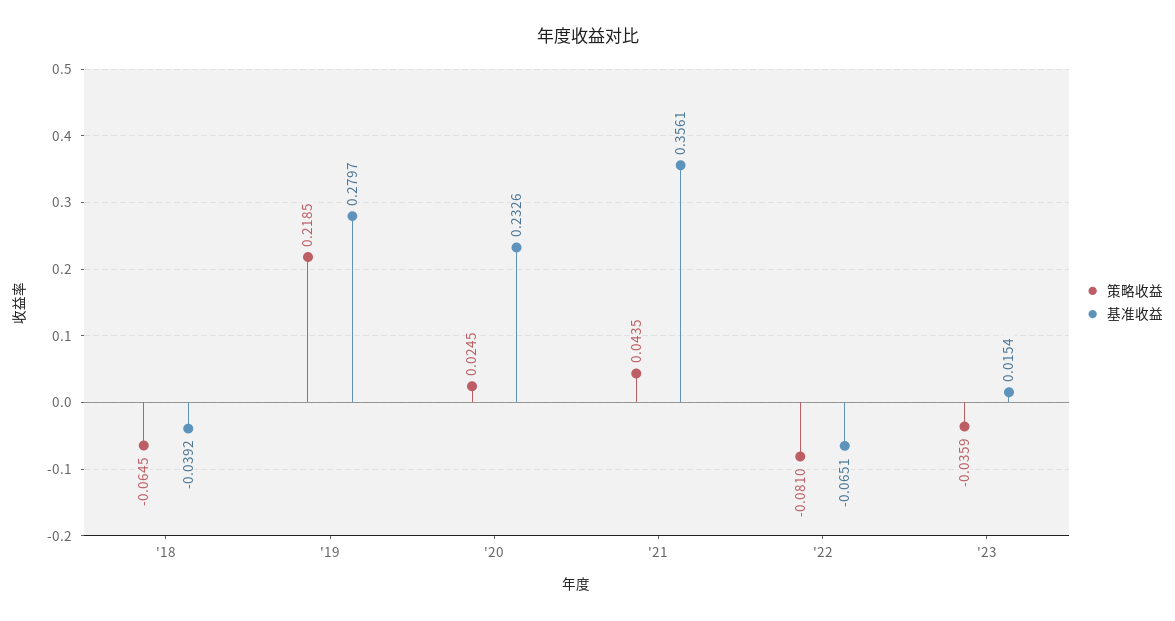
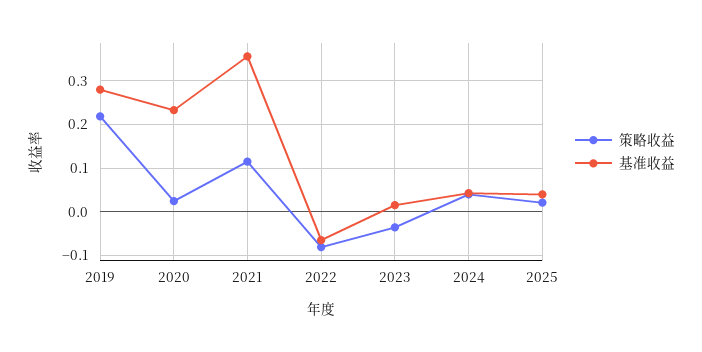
策略收益, '18: -0.0645 -> none
基准收益, '18: -0.0392 -> none
策略收益, '21: 0.0435 -> 0.12
策略收益, 2024: none -> 0.04
基准收益, 2024: none -> 0.04
策略收益, 2025: none -> 0.02
基准收益, 2025: none -> 0.04

